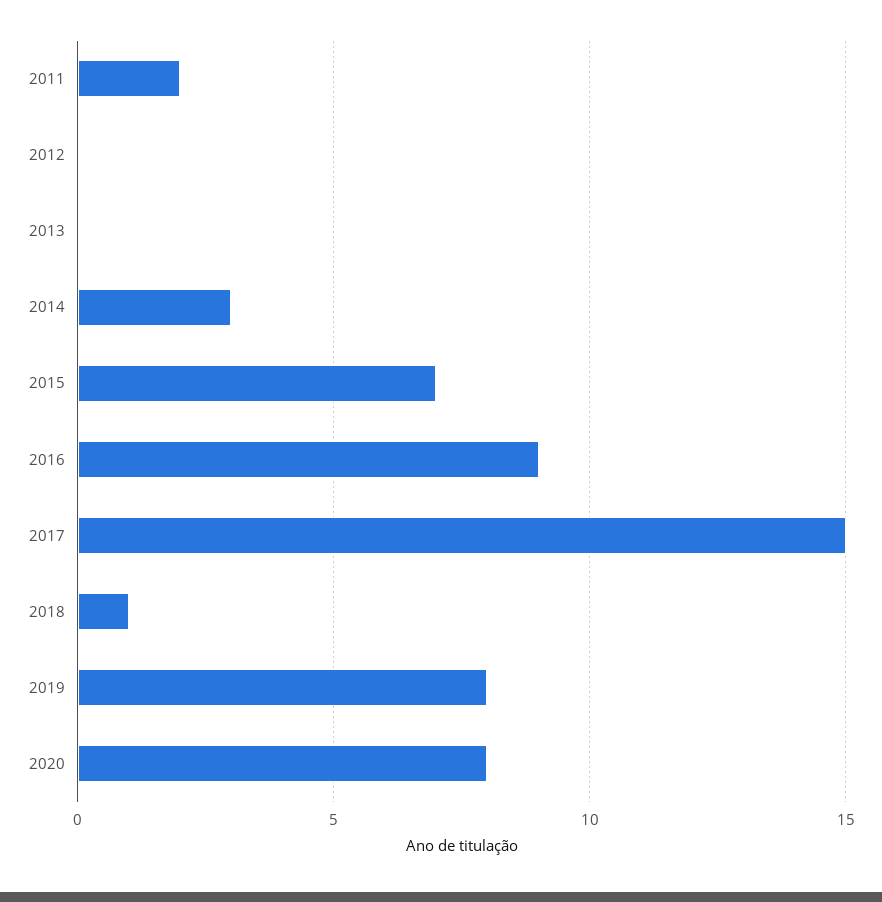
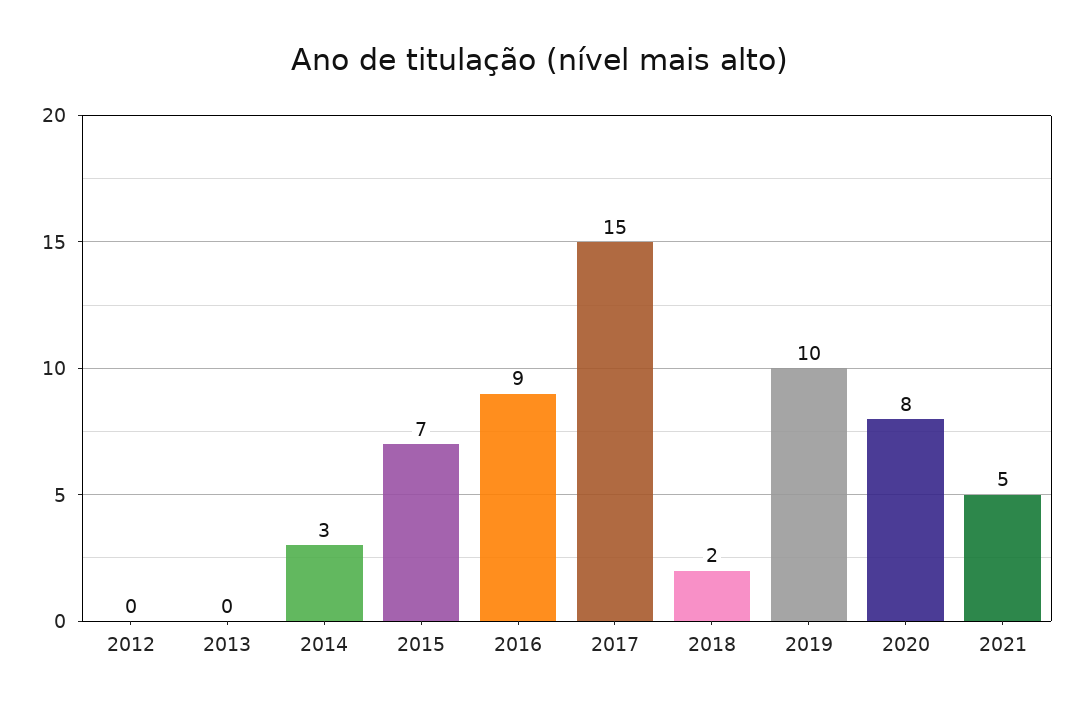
2011: 2 -> none
2018: 1 -> 2
2019: 8 -> 10
2021: none -> 5

